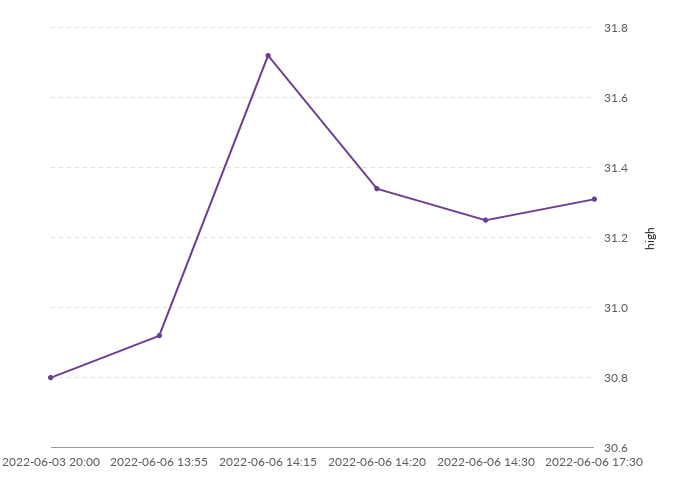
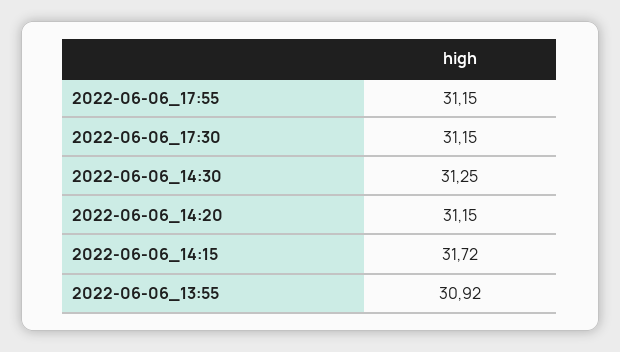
2022-06-03 20:00: 30.8 -> none
2022-06-06 14:20: 31.35 -> 31.15
2022-06-06 17:30: 31.3 -> 31.15
2022-06-06_17:55: none -> 31.15

